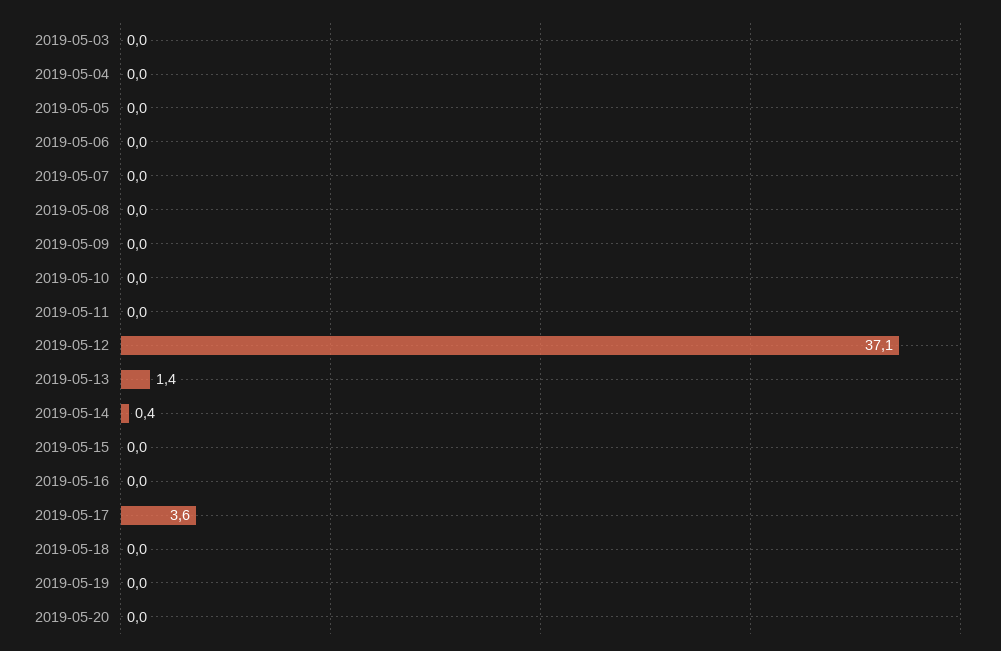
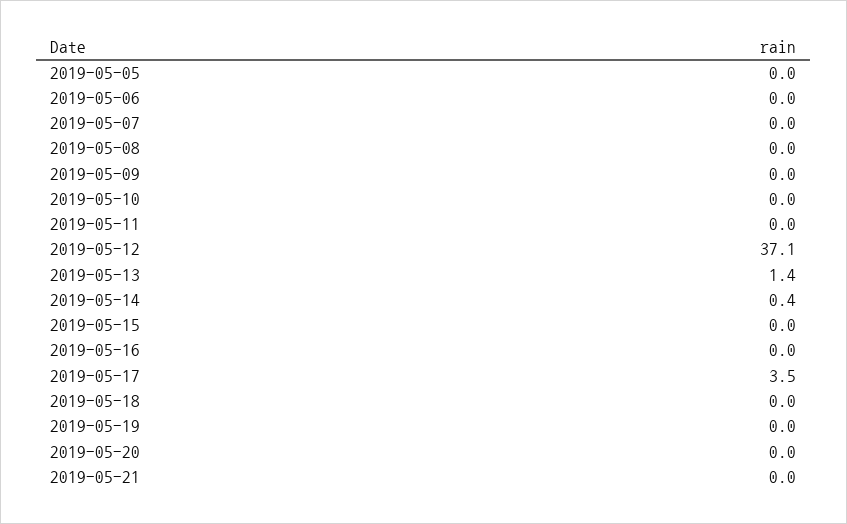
2019-05-03: 0 -> none
2019-05-04: 0 -> none
2019-05-17: 3.6 -> 3.5
2019-05-21: none -> 0

